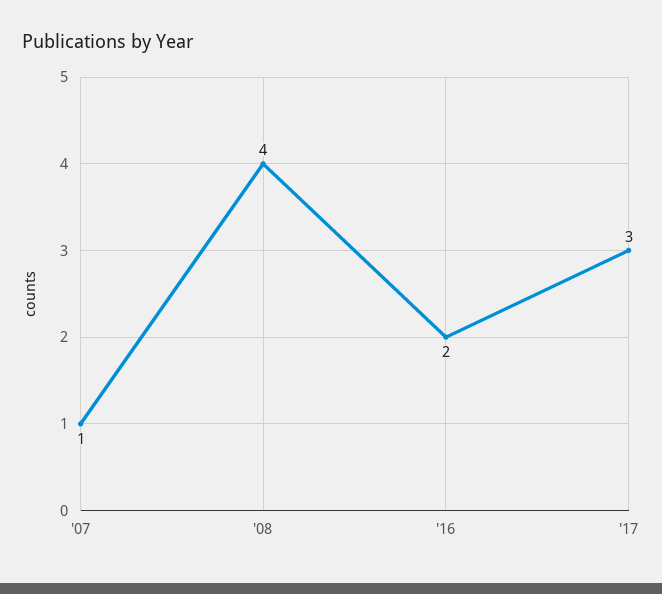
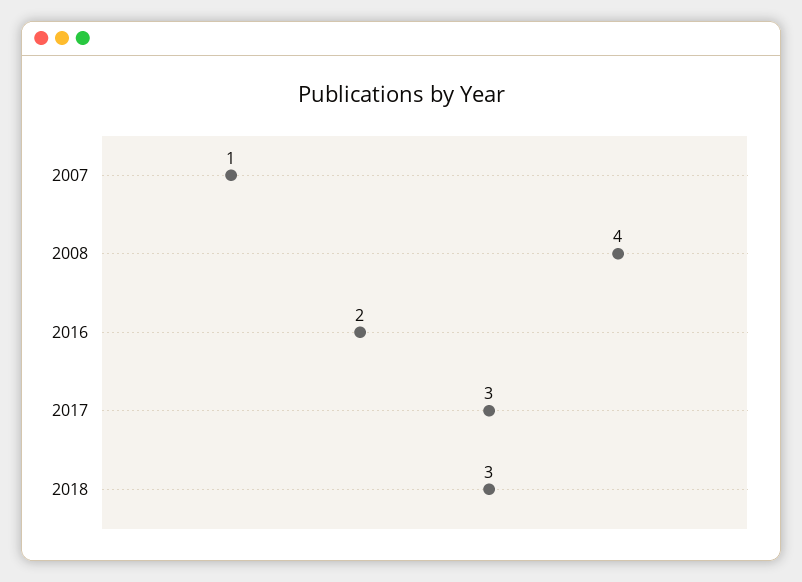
2018: none -> 3

